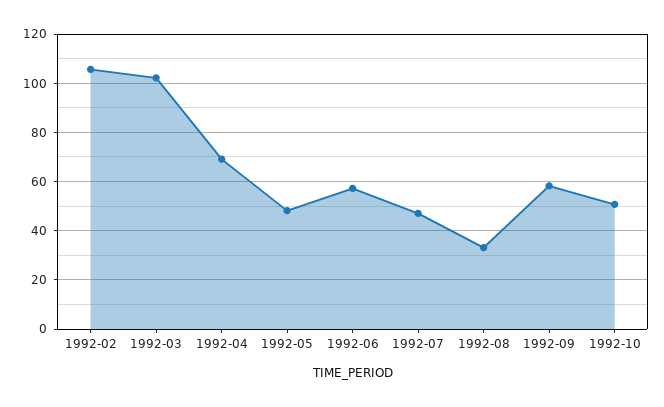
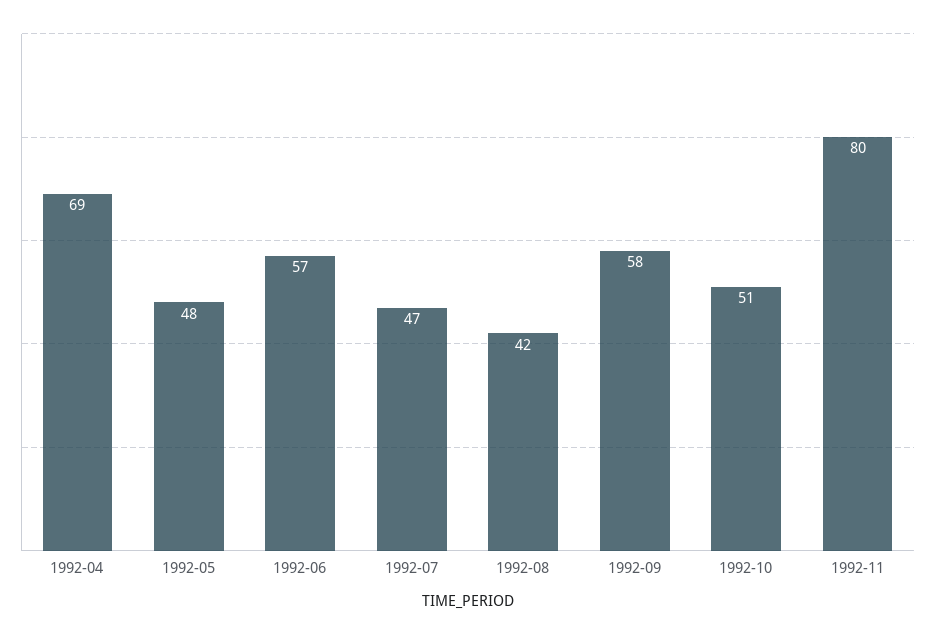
1992-02: 105 -> none
1992-03: 102.5 -> none
1992-08: 32.5 -> 42
1992-11: none -> 80

